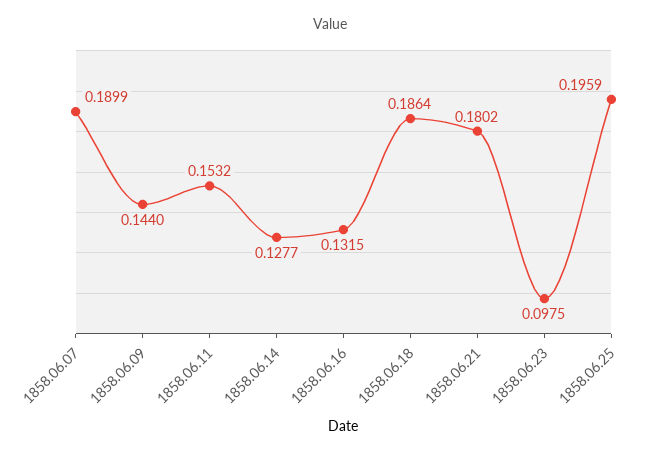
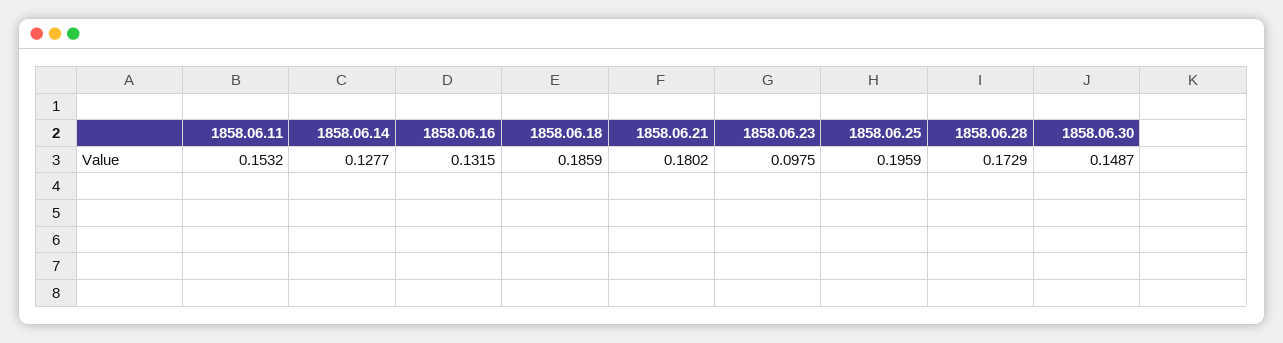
1858.06.07: 0.1899 -> none
1858.06.09: 0.144 -> none
1858.06.18: 0.1864 -> 0.1859
1858.06.28: none -> 0.1729
1858.06.30: none -> 0.1487

